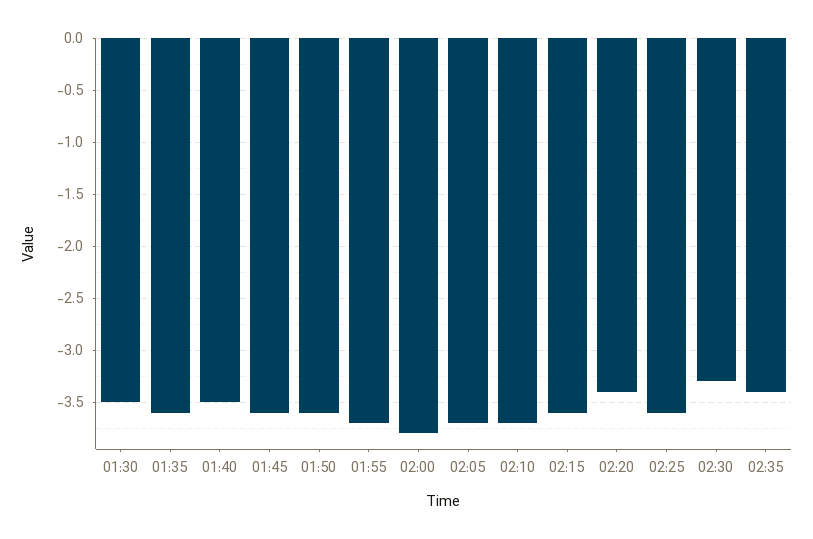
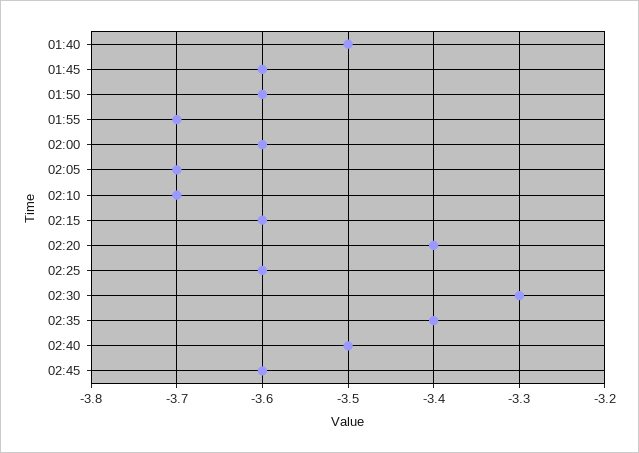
01:30: -3.5 -> none
01:35: -3.6 -> none
02:00: -3.8 -> -3.6
02:40: none -> -3.5
02:45: none -> -3.6

